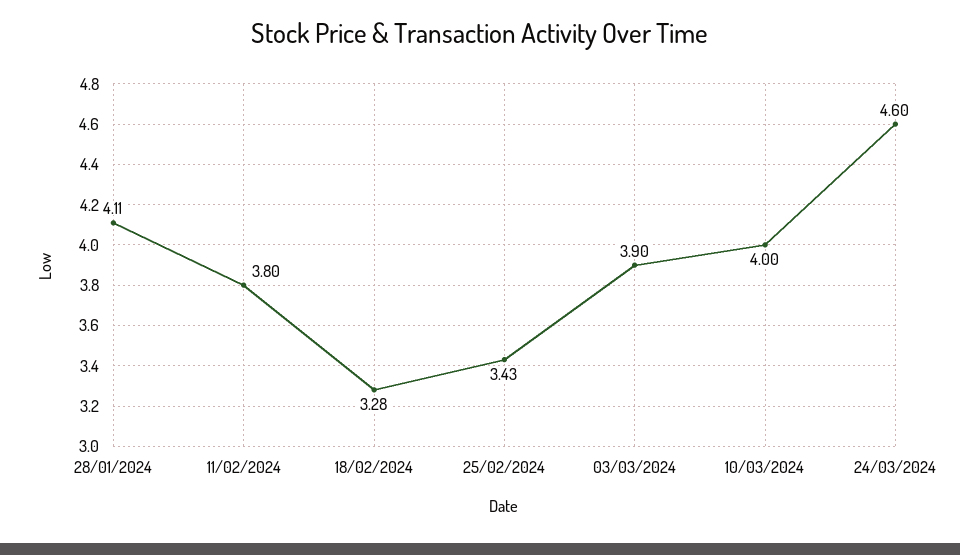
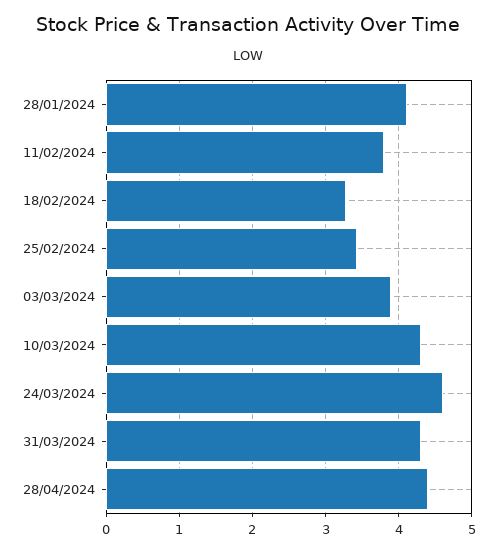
10/03/2024: 4 -> 4.3
31/03/2024: none -> 4.3
28/04/2024: none -> 4.4

